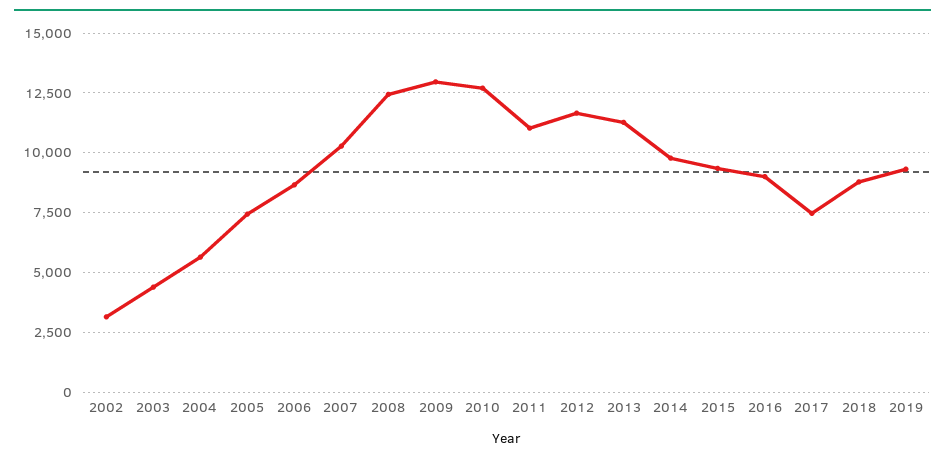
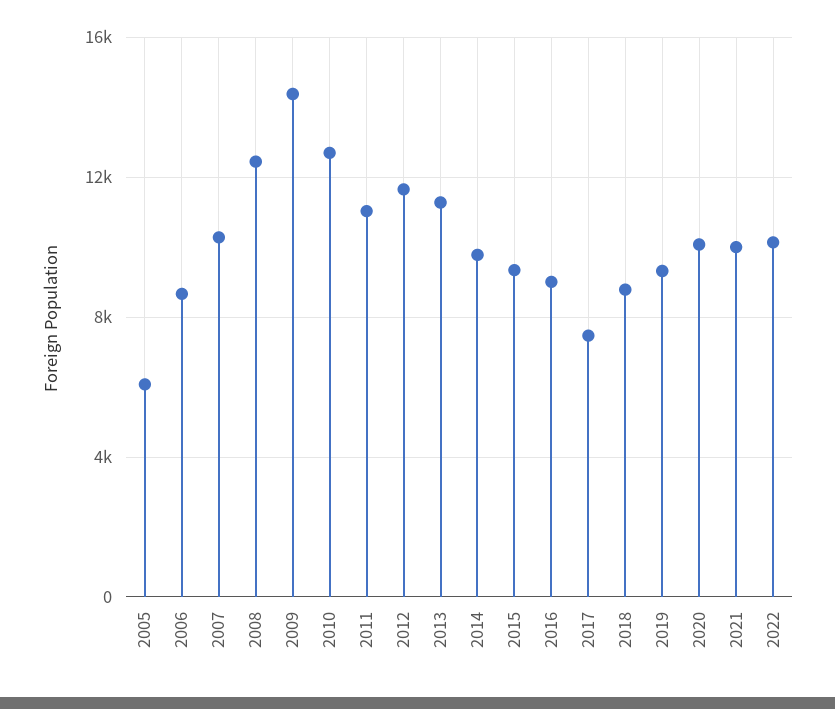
2002: 3000 -> none
2003: 4500 -> none
2004: 5500 -> none
2005: 7500 -> 6000
2009: 13000 -> 14500
2020: none -> 10000
2021: none -> 10000
2022: none -> 10000

